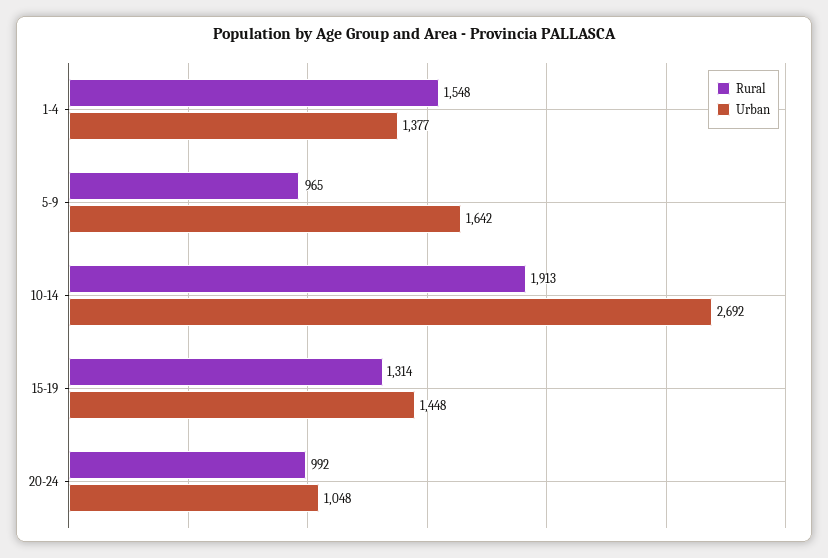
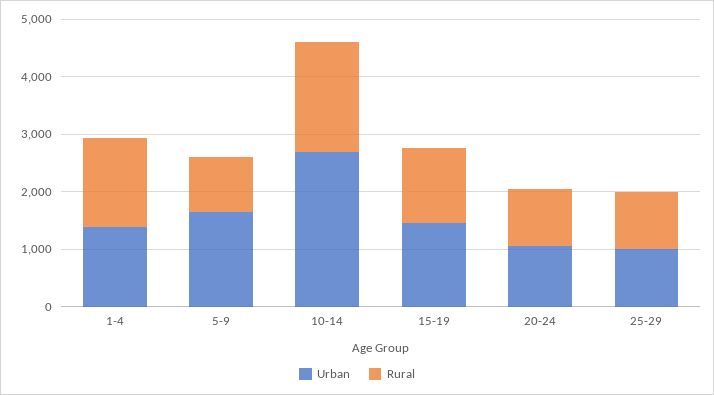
Urban, 25-29: none -> 1000
Rural, 25-29: none -> 1000

